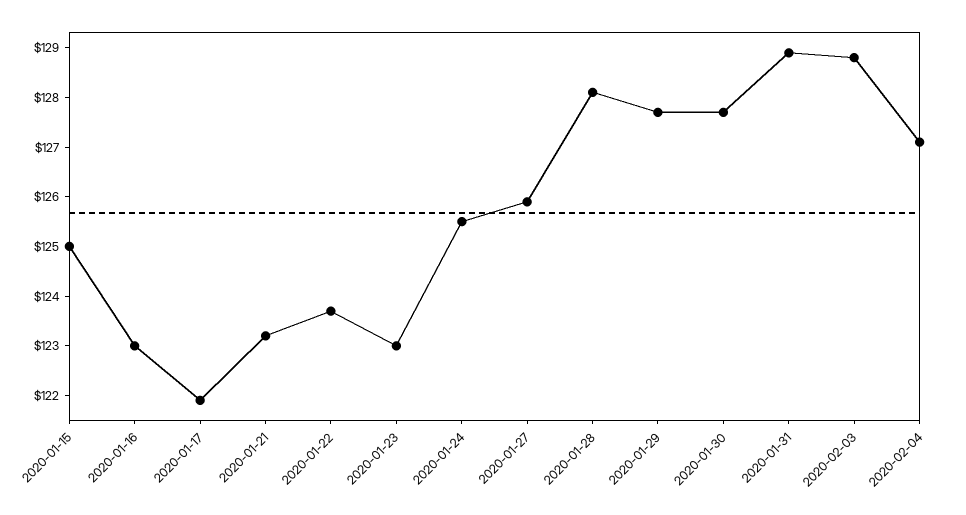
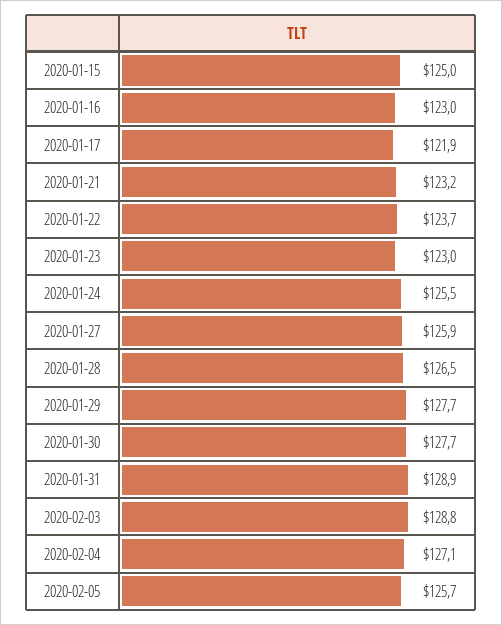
2020-01-28: 128 -> 126.5
2020-02-05: none -> 125.7

